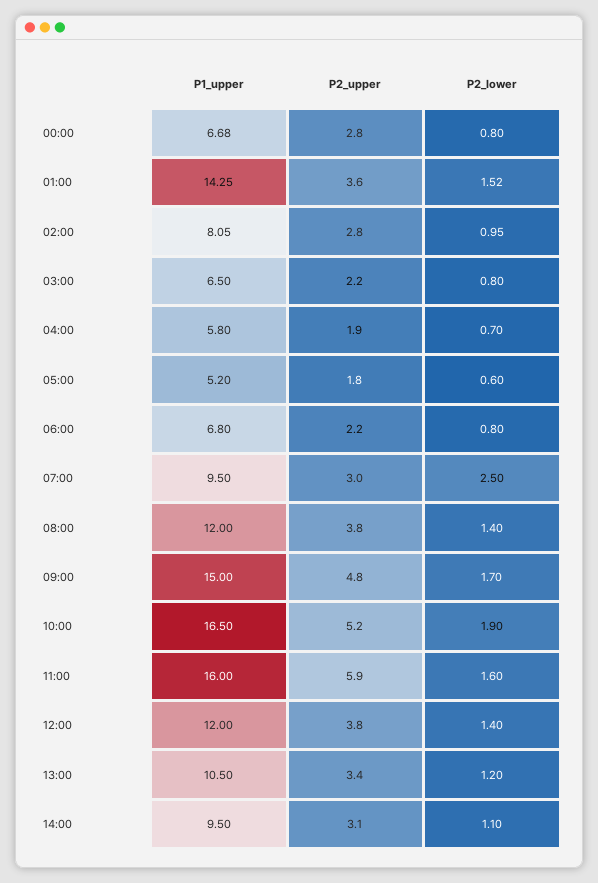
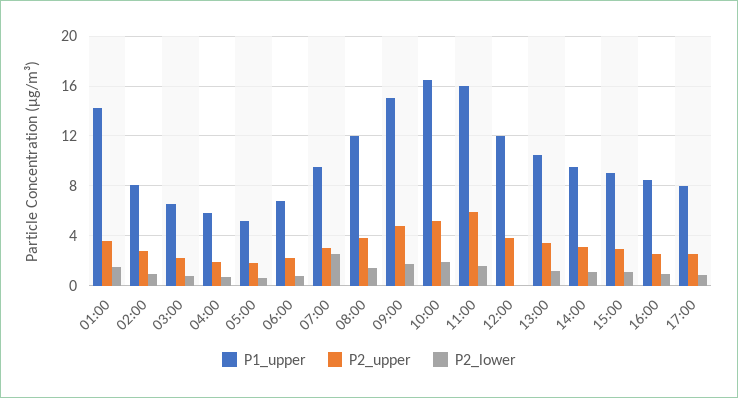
P1_upper, 00:00: 6.68 -> none
P2_upper, 00:00: 2.8 -> none
P2_lower, 00:00: 0.8 -> none
P2_lower, 12:00: 1.4 -> 0
P1_upper, 15:00: none -> 9
P2_upper, 15:00: none -> 3
P2_lower, 15:00: none -> 1
P1_upper, 16:00: none -> 8.5
P2_upper, 16:00: none -> 2.5
P2_lower, 16:00: none -> 1
P1_upper, 17:00: none -> 8
P2_upper, 17:00: none -> 2.5
P2_lower, 17:00: none -> 1

